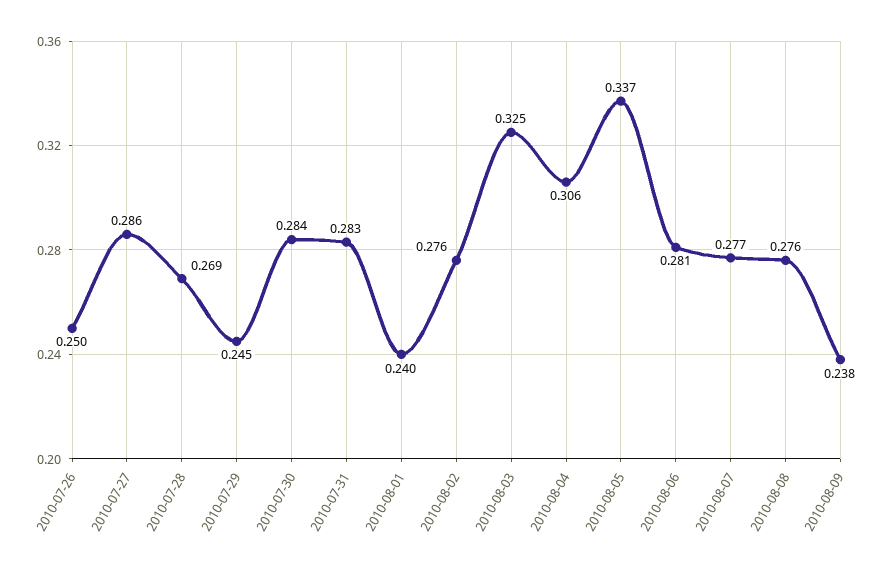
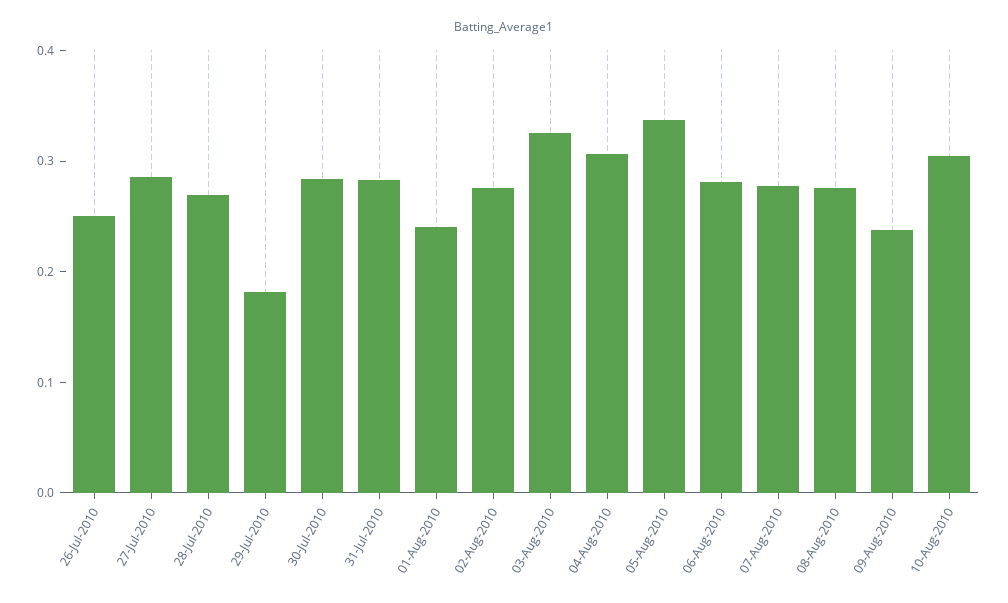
2010-07-29: 0.245 -> 0.18
10-Aug-2010: none -> 0.3

